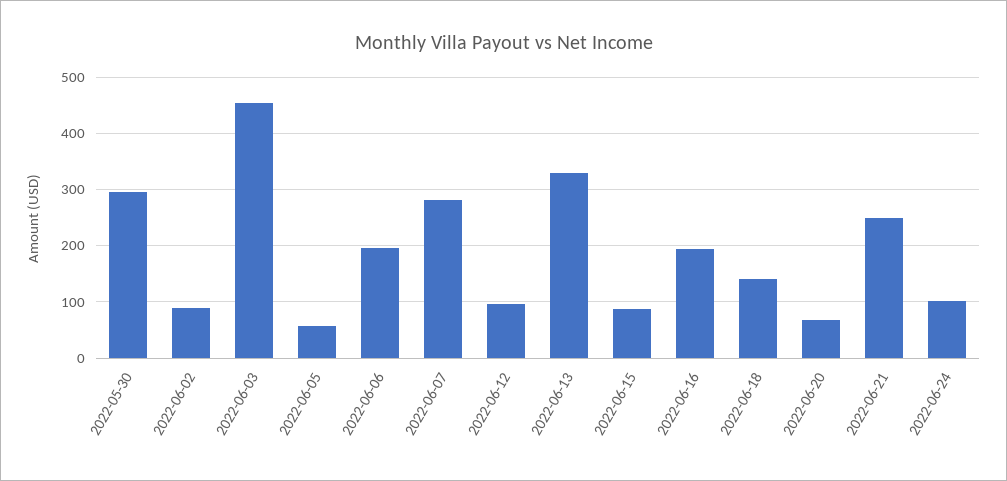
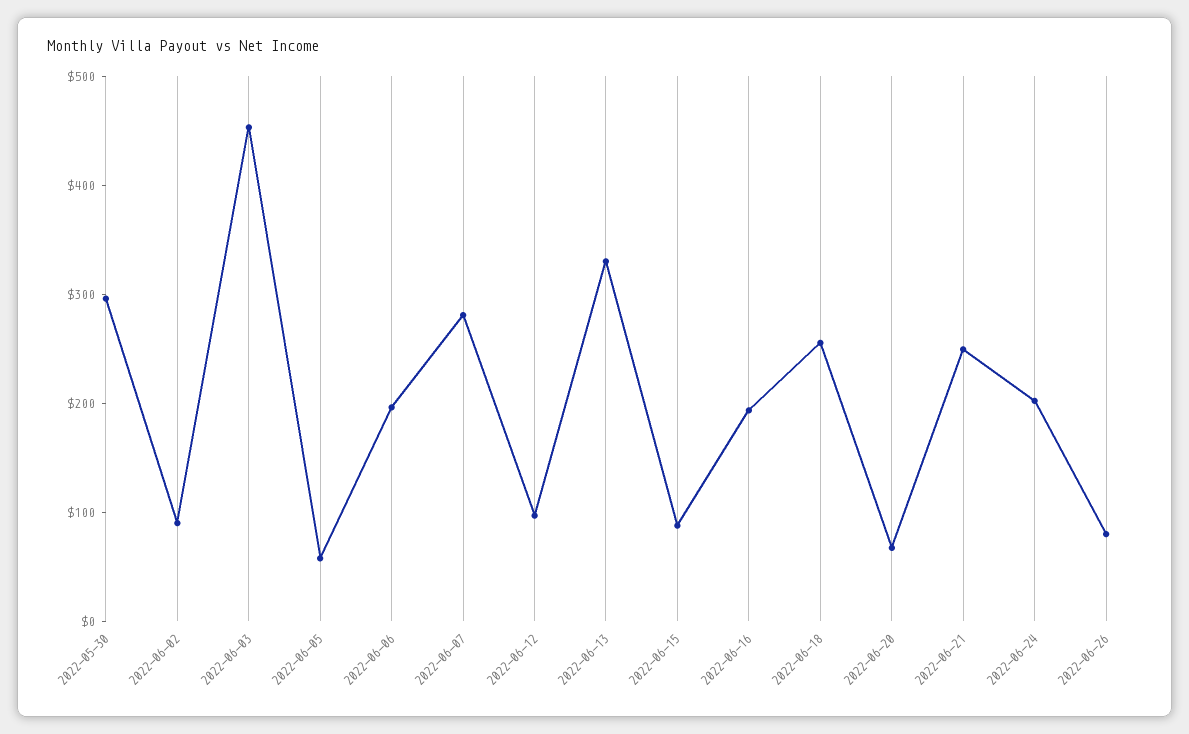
2022-06-18: 140 -> 260
2022-06-24: 100 -> 200
2022-06-26: none -> 80

